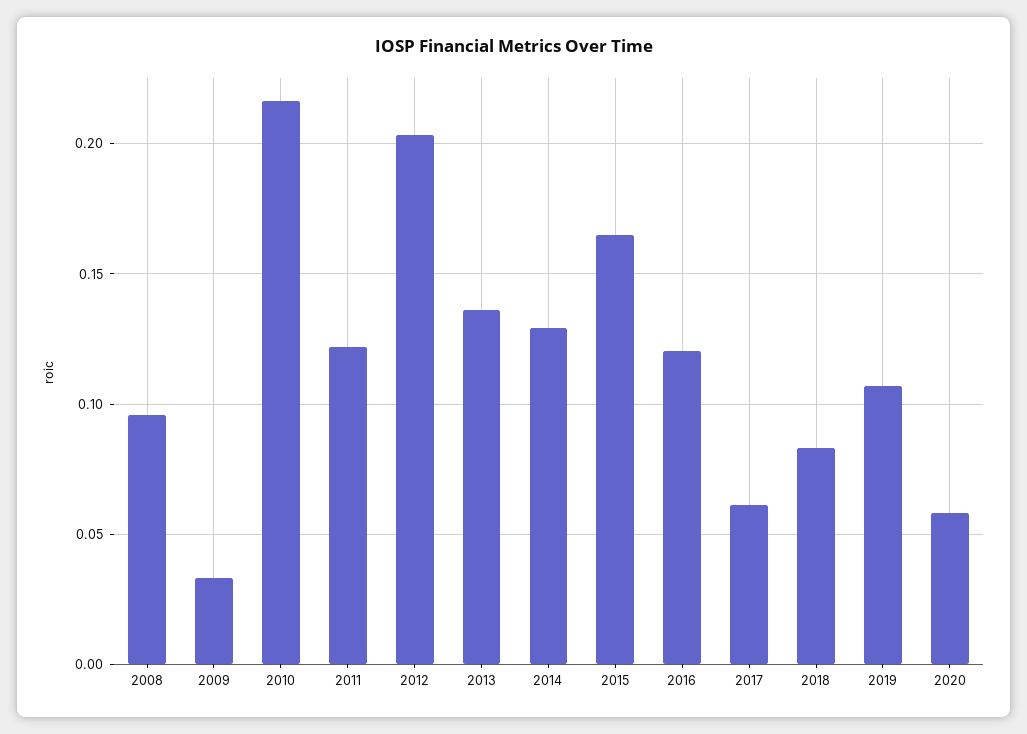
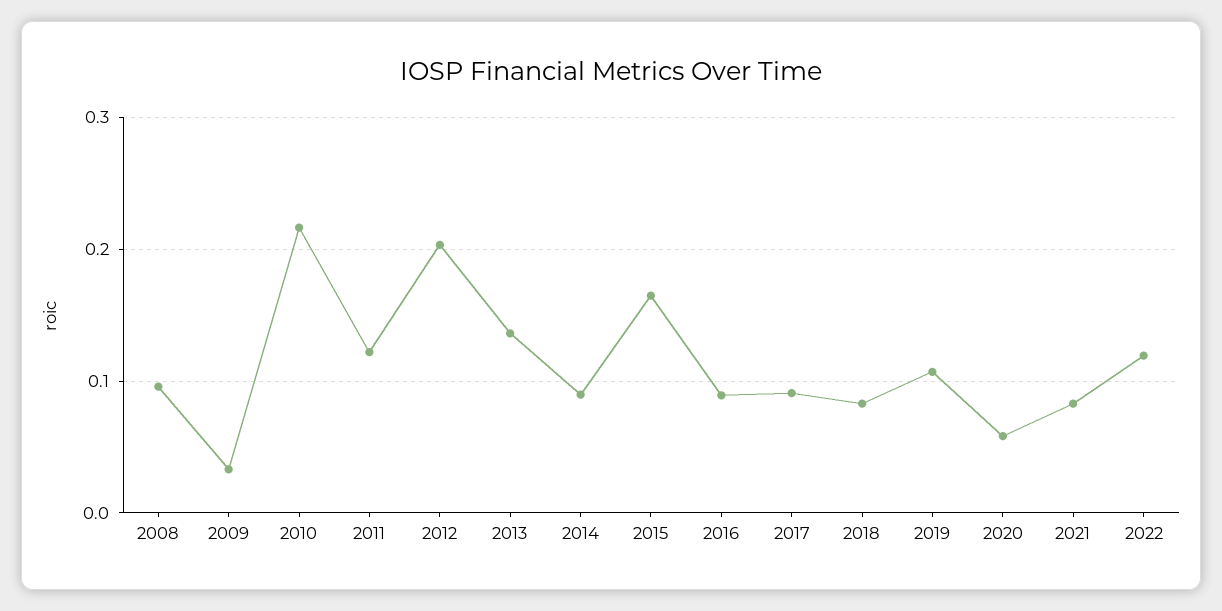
2014: 0.13 -> 0.09
2016: 0.12 -> 0.09
2017: 0.06 -> 0.09
2021: none -> 0.08
2022: none -> 0.12

